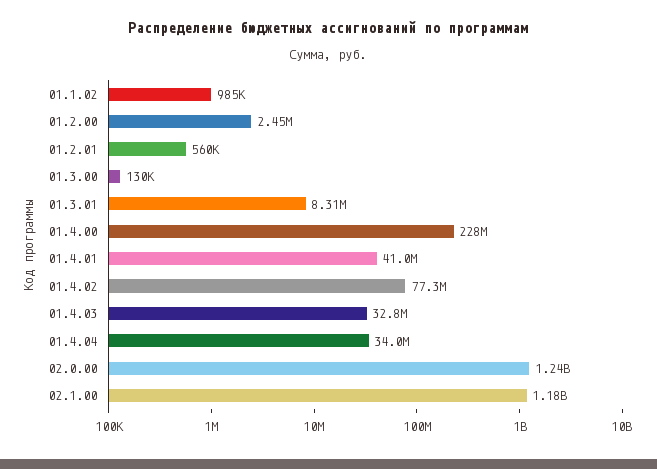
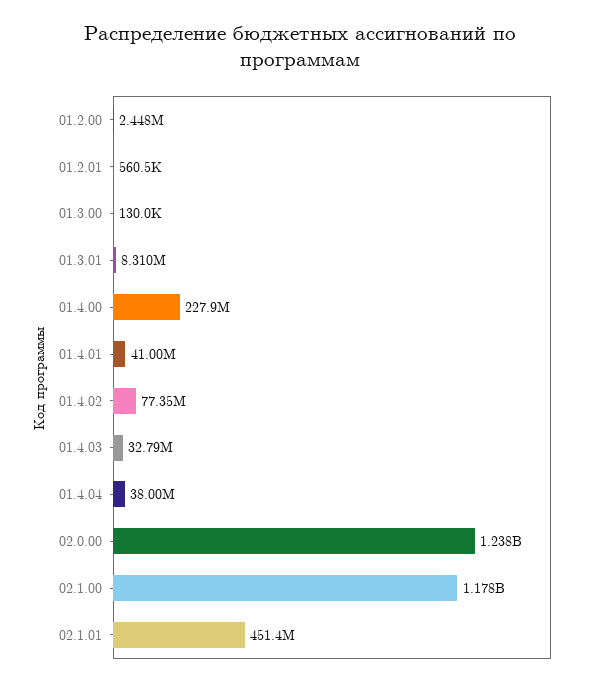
01.1.02: 985000 -> none
01.4.04: 34000000 -> 38000000
02.1.01: none -> 451400000

